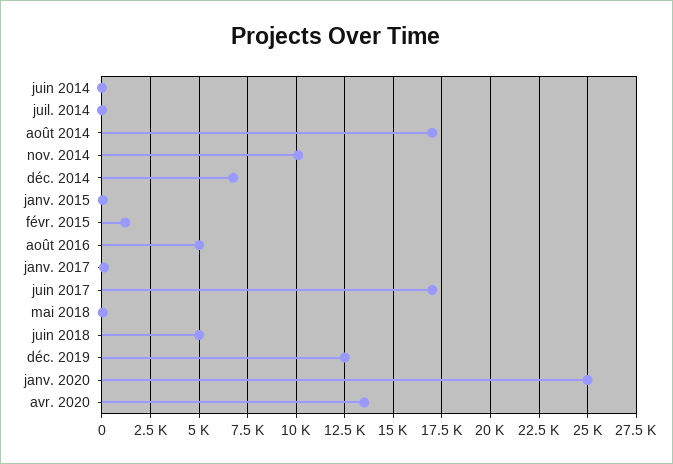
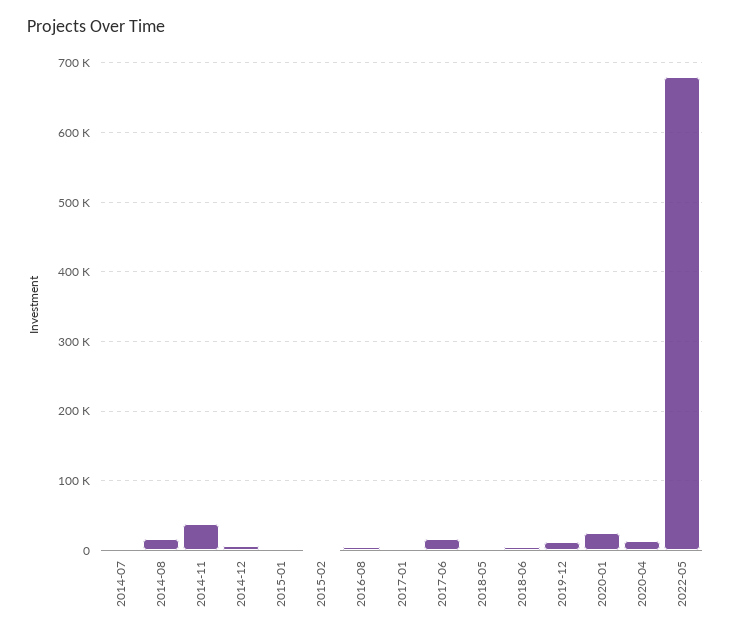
juin 2014: 0 -> none
nov. 2014: 10000 -> 40000
2022-05: none -> 680000

